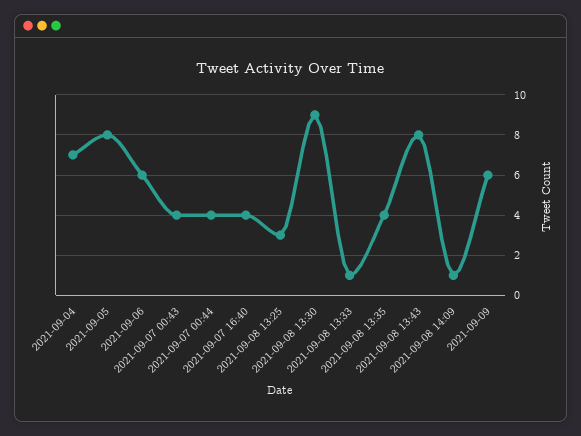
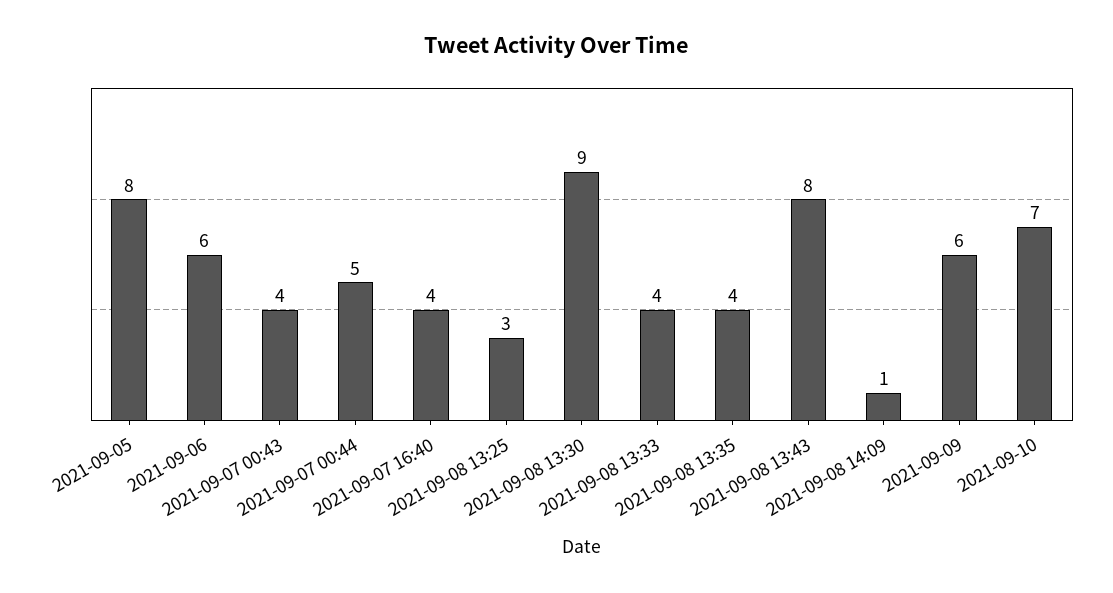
2021-09-04: 7 -> none
2021-09-07 00:44: 4 -> 5
2021-09-08 13:33: 1 -> 4
2021-09-10: none -> 7

